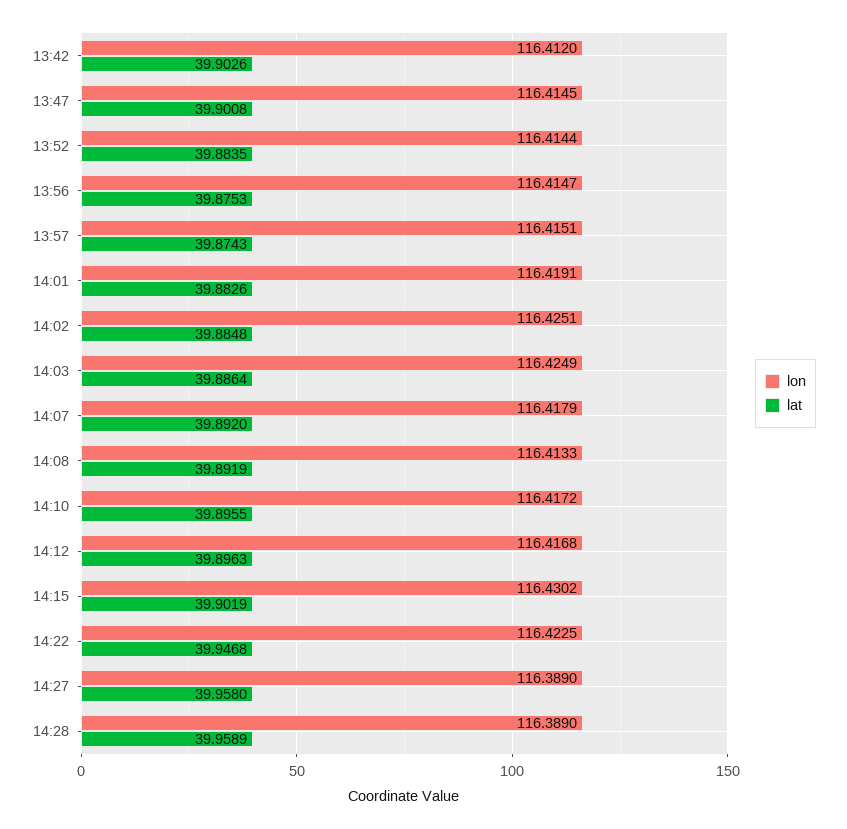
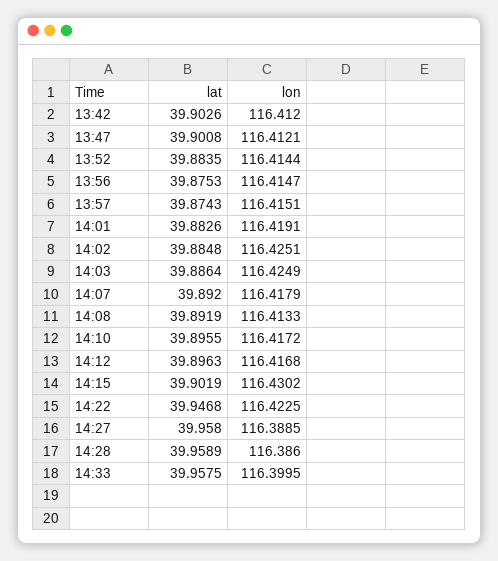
lon, 13:47: 116.4145 -> 116.4121
lon, 14:27: 116.389 -> 116.3885
lon, 14:28: 116.389 -> 116.386
lat, 14:33: none -> 39.9575
lon, 14:33: none -> 116.3995

